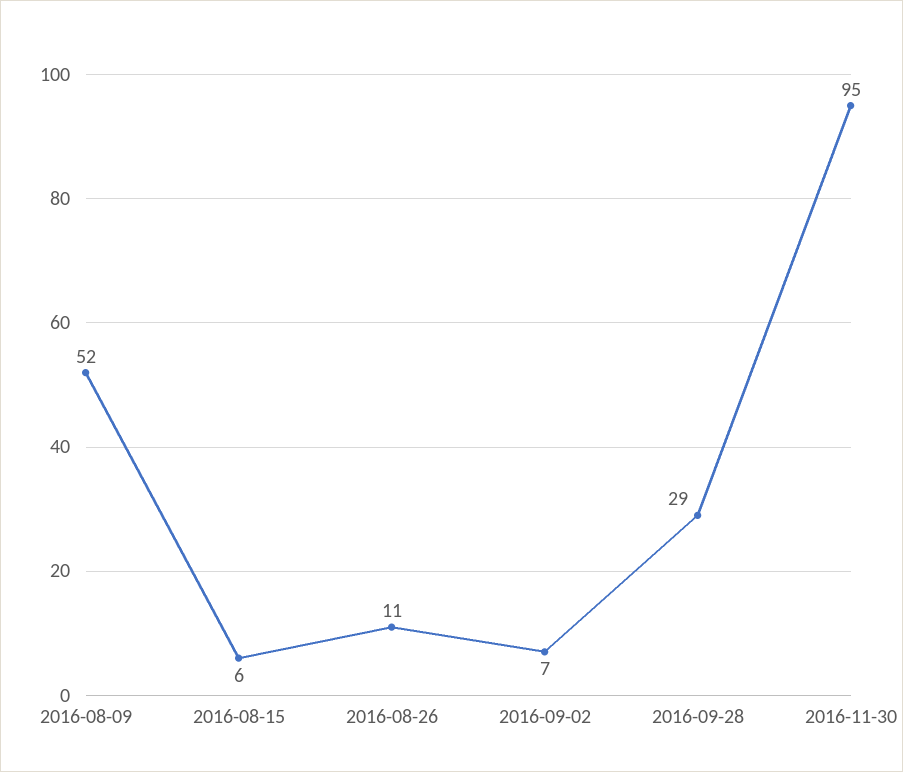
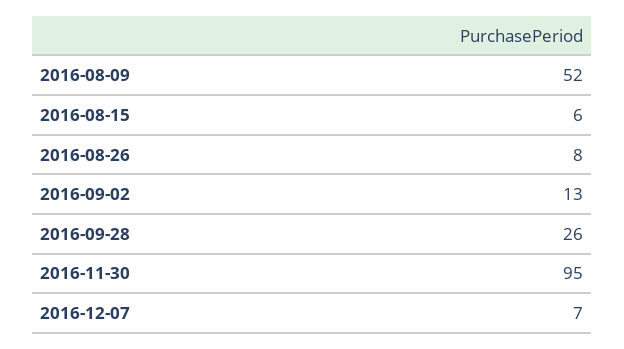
2016-08-26: 11 -> 8
2016-09-02: 7 -> 13
2016-09-28: 29 -> 26
2016-12-07: none -> 7

